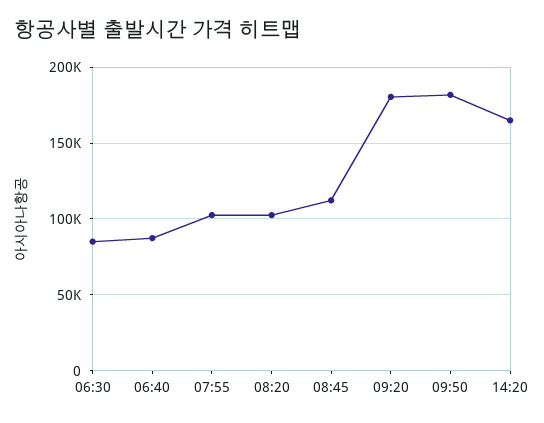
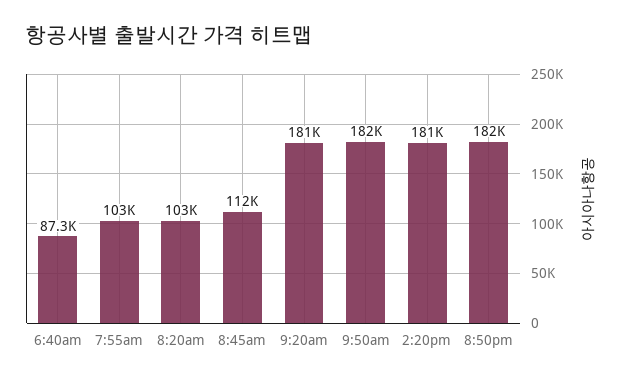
06:30: 85000 -> none
14:20: 165000 -> 181000
8:50pm: none -> 182000

